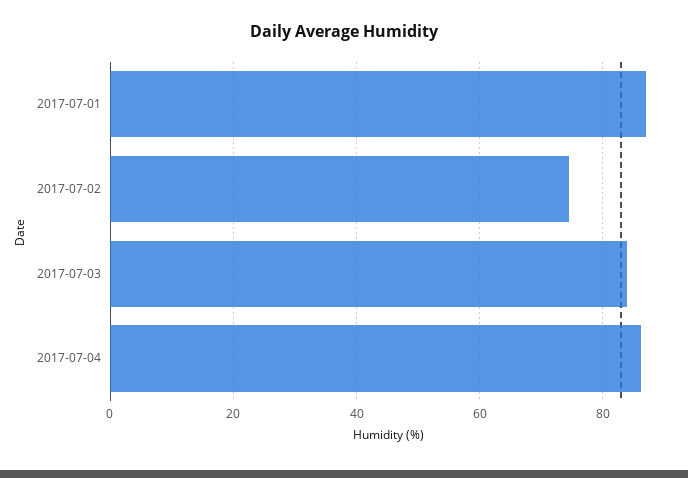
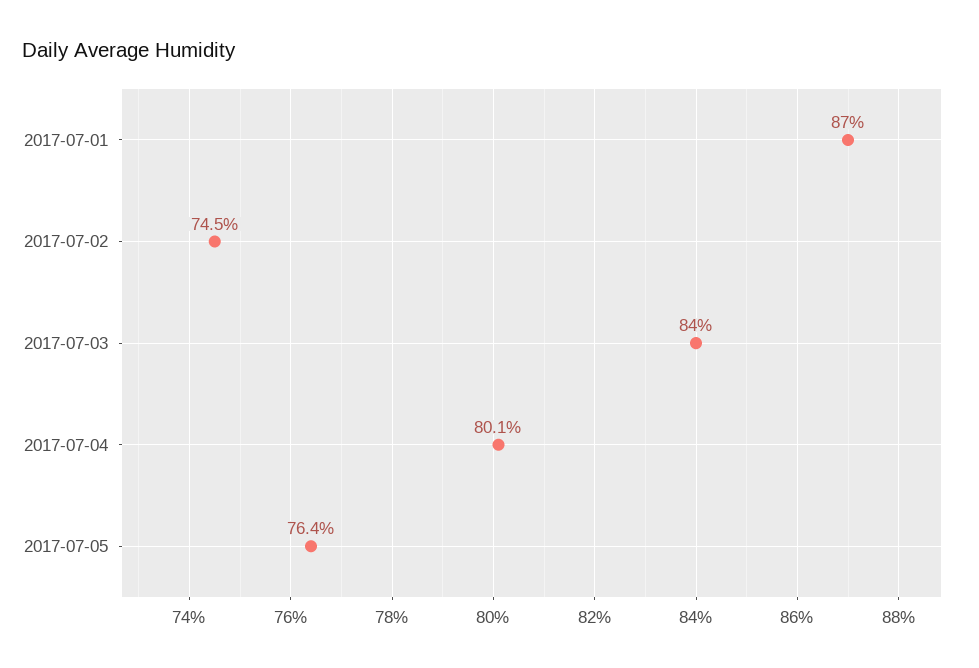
2017-07-04: 86 -> 80.1
2017-07-05: none -> 76.4

